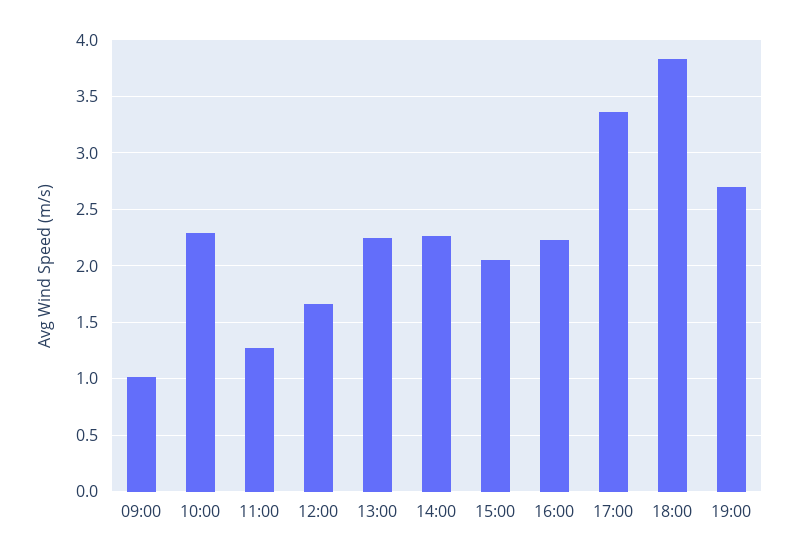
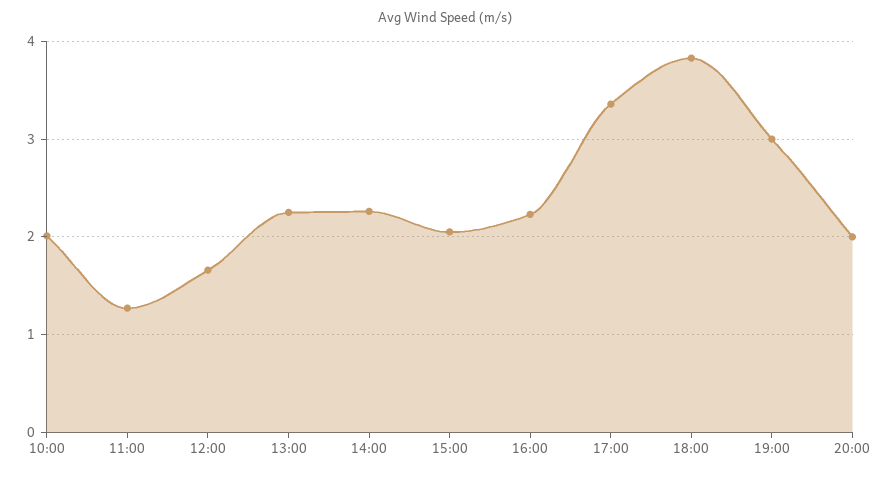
09:00: 1 -> none
10:00: 2.3 -> 2
19:00: 2.7 -> 3
20:00: none -> 2

